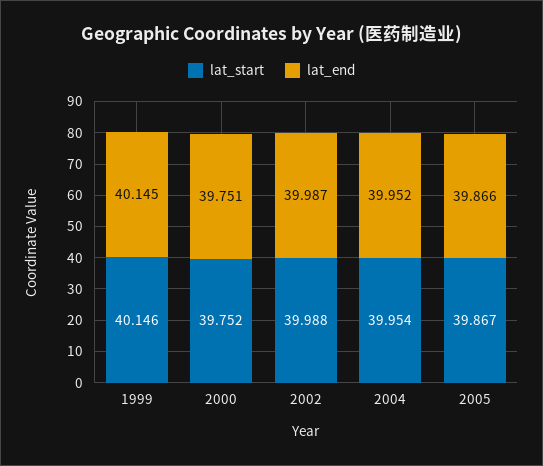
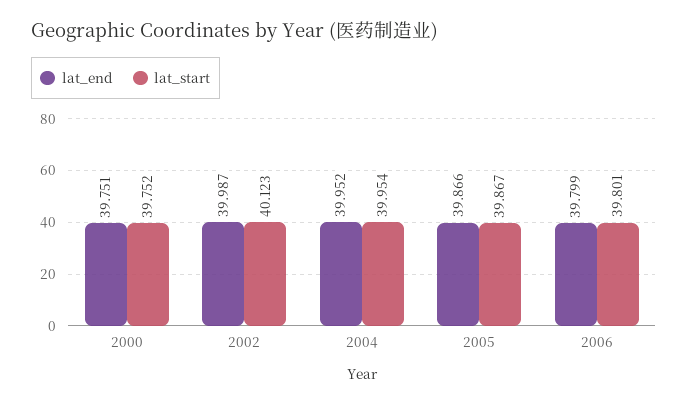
lat_start, 1999: 40.146 -> none
lat_end, 1999: 40.145 -> none
lat_start, 2002: 39.988 -> 40.123
lat_end, 2006: none -> 39.799
lat_start, 2006: none -> 39.801

